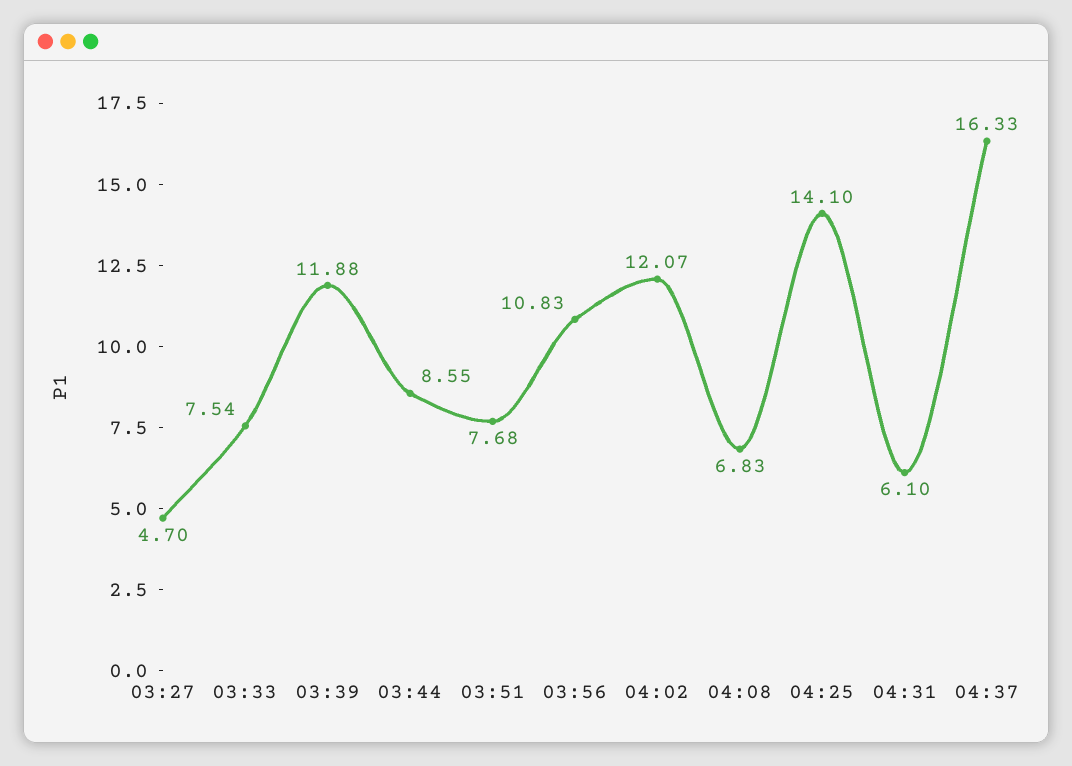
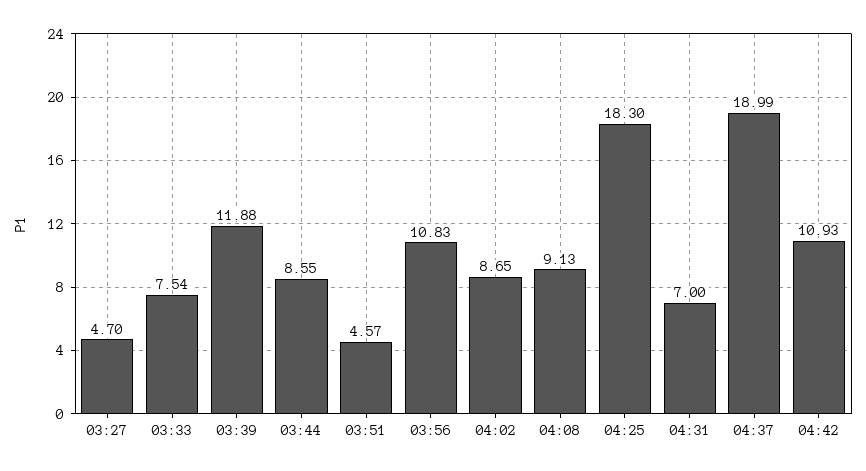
03:51: 7.68 -> 4.57
04:02: 12.07 -> 8.65
04:08: 6.83 -> 9.13
04:25: 14.1 -> 18.3
04:31: 6.1 -> 7
04:37: 16.33 -> 18.99
04:42: none -> 10.93

